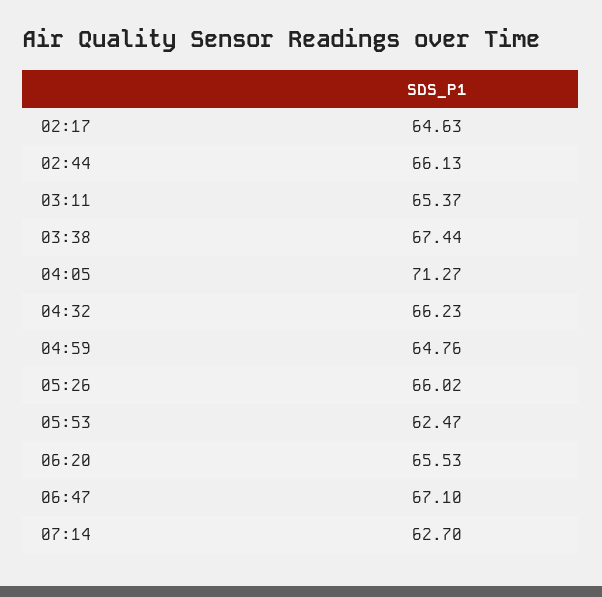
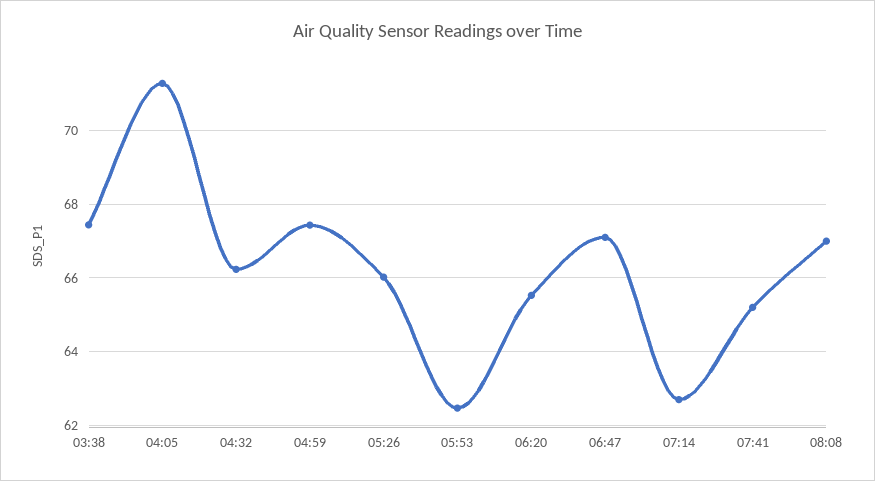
02:17: 64.63 -> none
02:44: 66.13 -> none
03:11: 65.37 -> none
04:59: 64.76 -> 67.4
07:41: none -> 65.2
08:08: none -> 67

